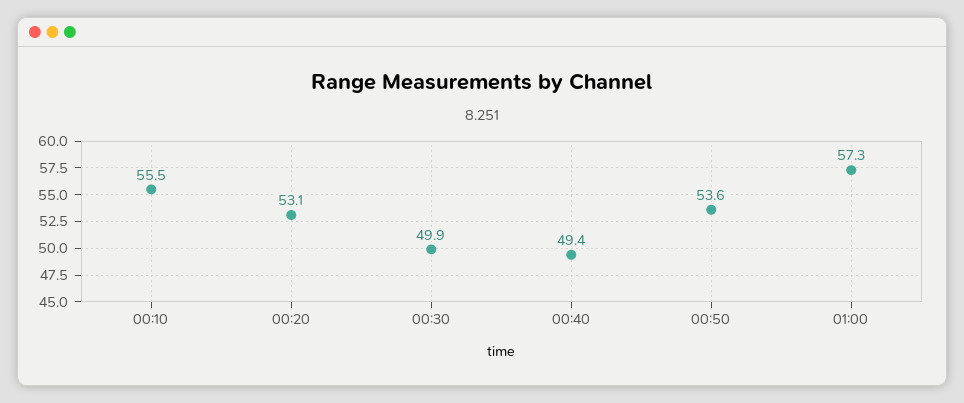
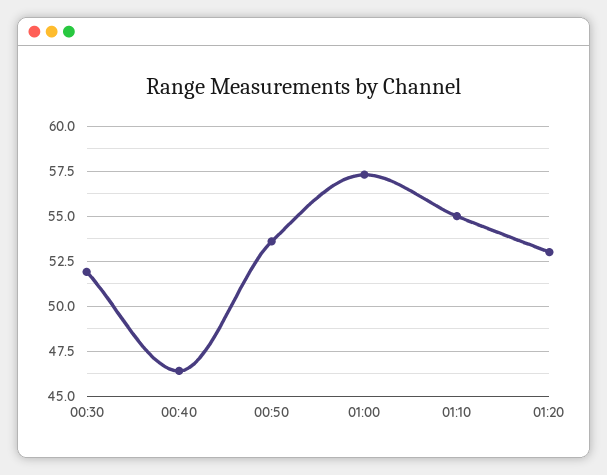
00:10: 55.5 -> none
00:20: 53.1 -> none
00:30: 49.9 -> 52
00:40: 49.4 -> 46.5
01:10: none -> 55
01:20: none -> 53

